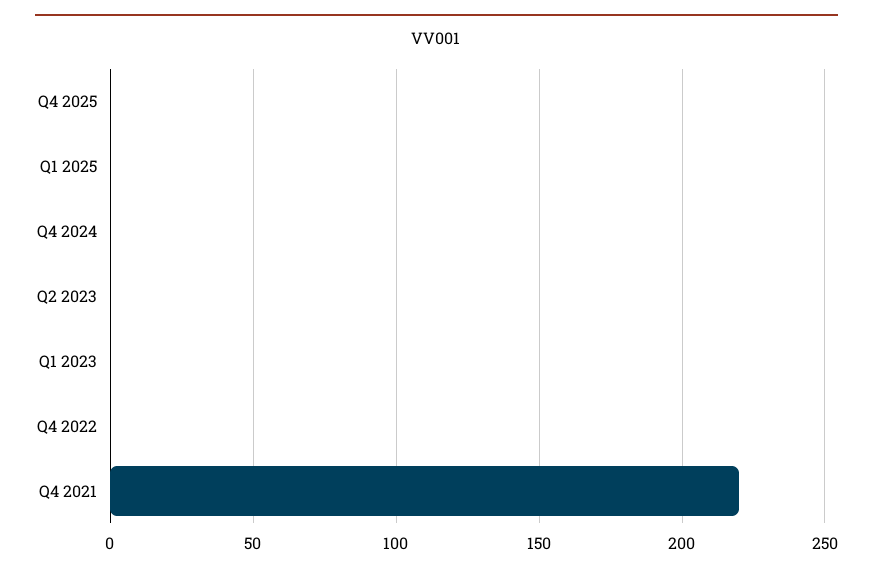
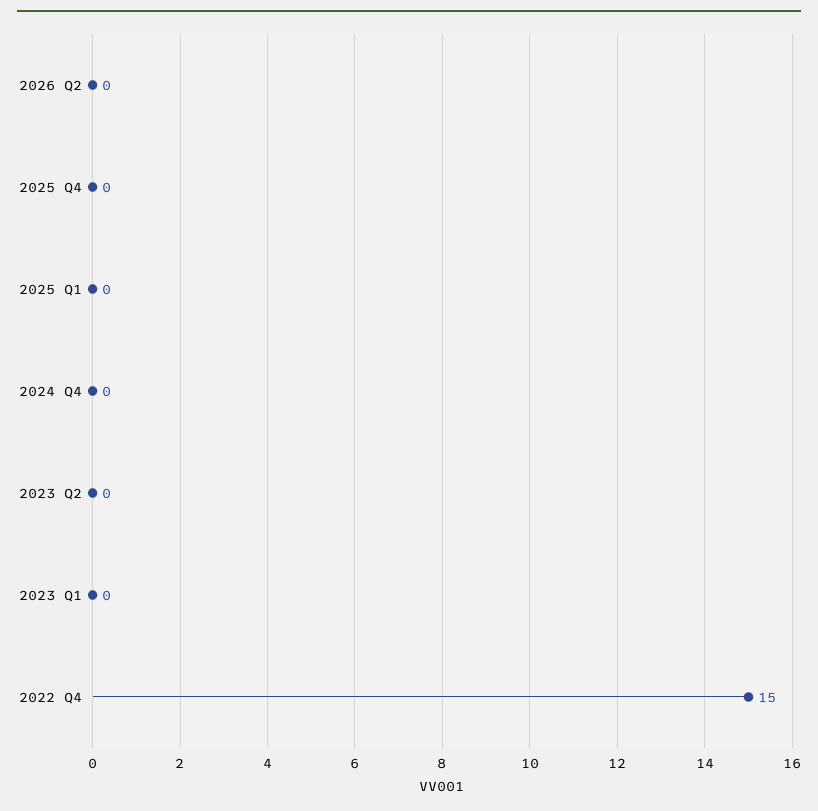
Q4 2022: 0 -> 15
Q4 2021: 220 -> none
2026 Q2: none -> 0

